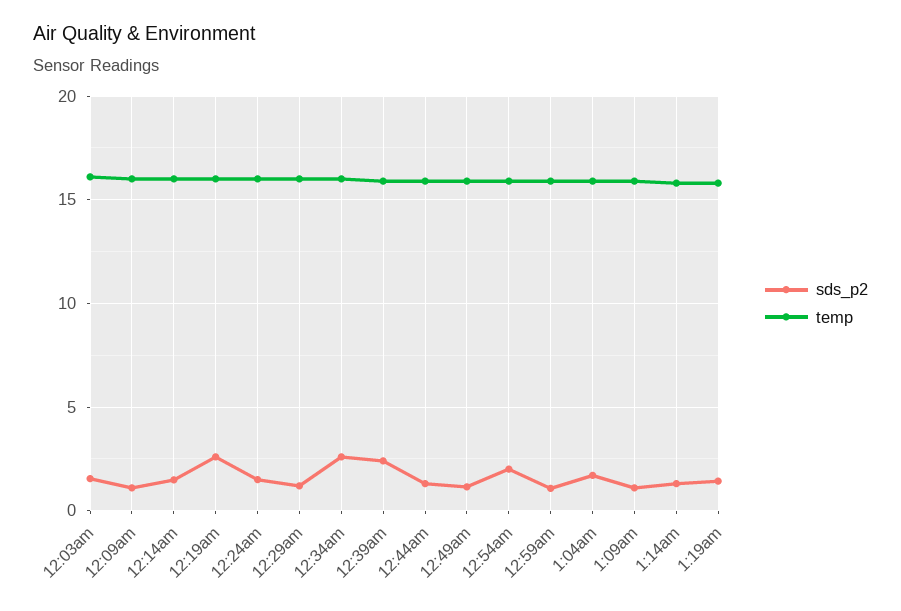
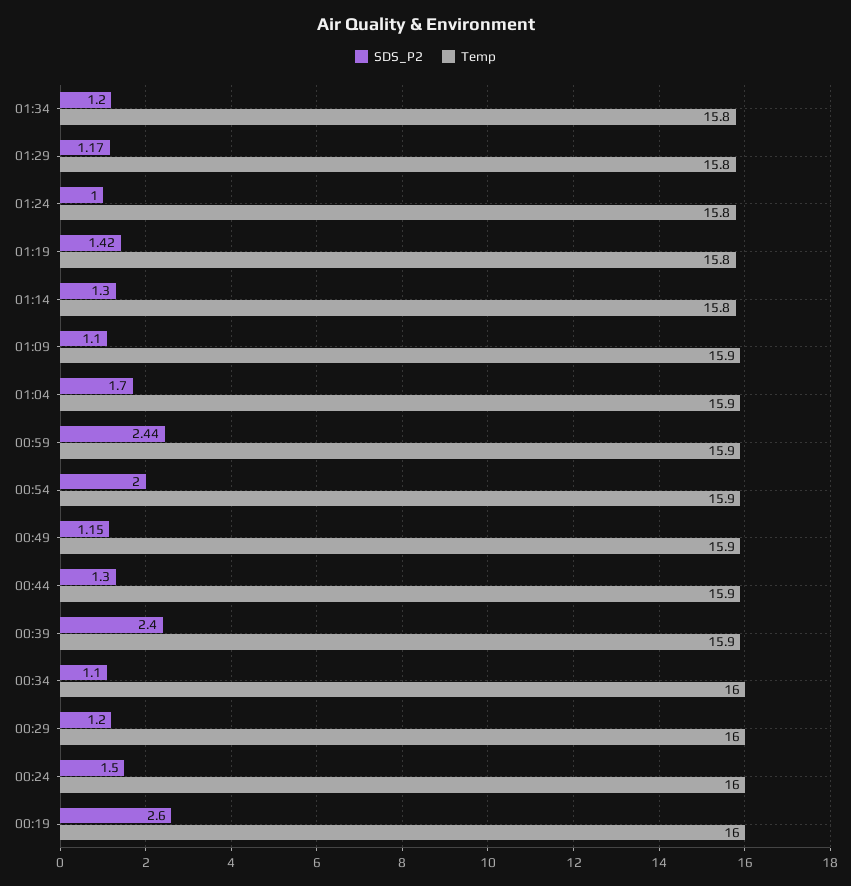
sds_p2, 12:03am: 1.5 -> none
temp, 12:03am: 16 -> none
sds_p2, 12:09am: 1 -> none
temp, 12:09am: 16 -> none
sds_p2, 12:14am: 1.5 -> none
temp, 12:14am: 16 -> none
sds_p2, 12:34am: 2.5 -> 1.1
sds_p2, 12:59am: 1 -> 2.44
sds_p2, 01:34: none -> 1.2
temp, 01:34: none -> 15.8
sds_p2, 01:29: none -> 1.17
temp, 01:29: none -> 15.8
sds_p2, 01:24: none -> 1
temp, 01:24: none -> 15.8

